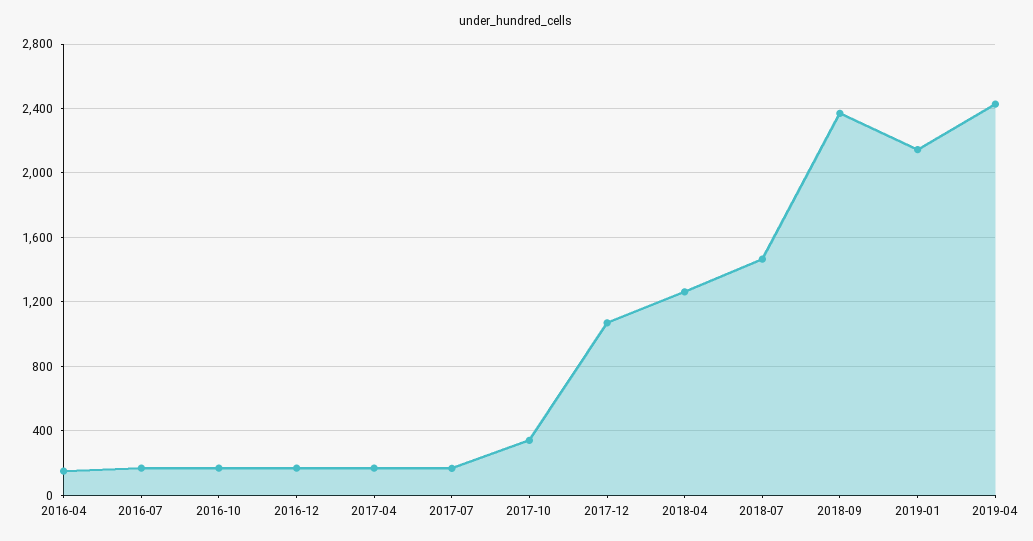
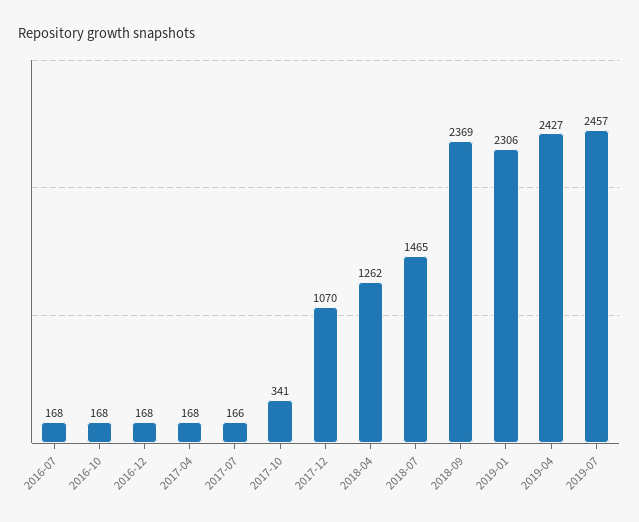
2016-04: 150 -> none
2019-01: 2150 -> 2306
2019-07: none -> 2457

